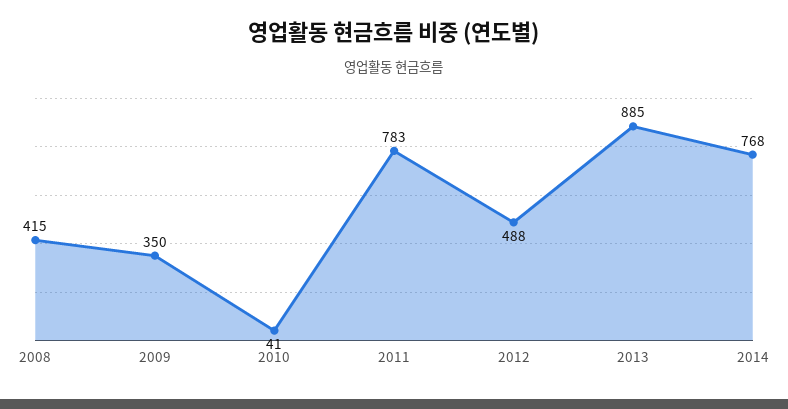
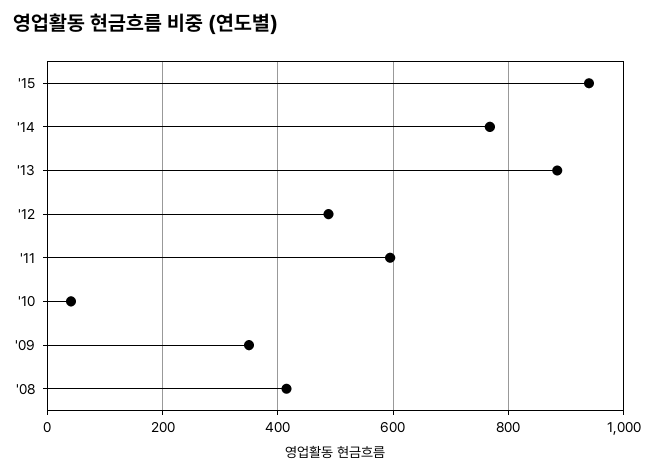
2011: 783 -> 600
'15: none -> 940

